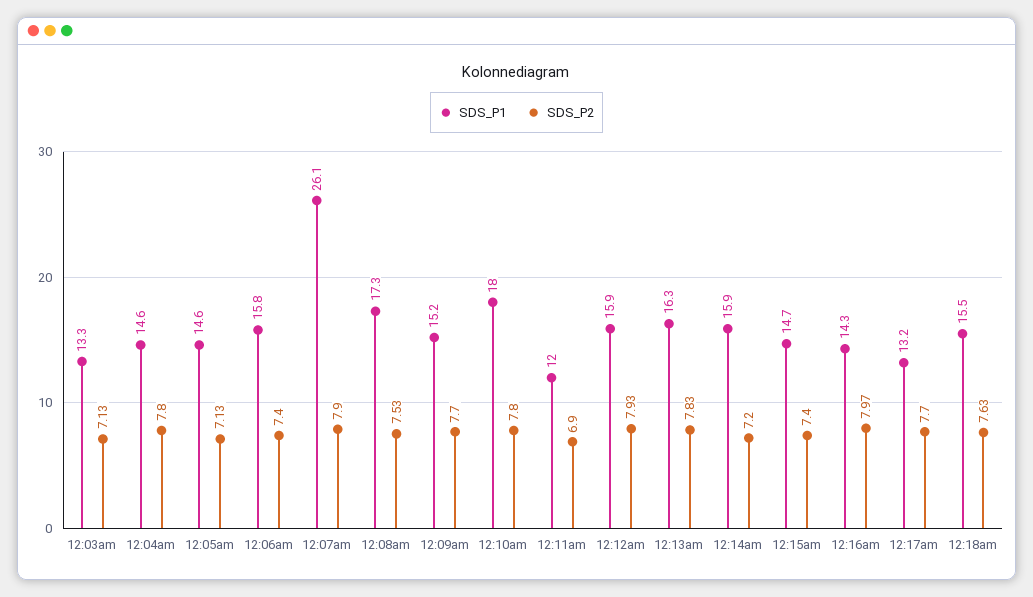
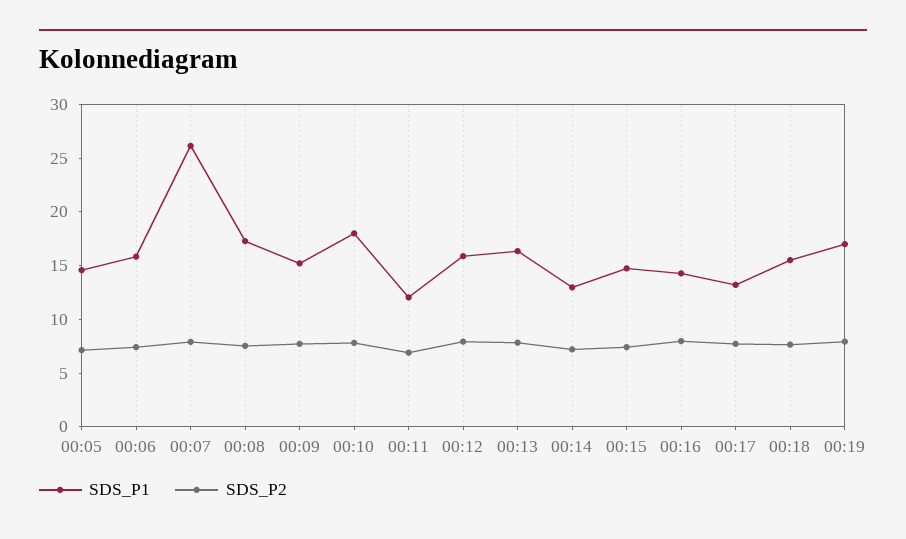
SDS_P1, 12:03am: 13.3 -> none
SDS_P2, 12:03am: 7.13 -> none
SDS_P1, 12:04am: 14.6 -> none
SDS_P2, 12:04am: 7.8 -> none
SDS_P1, 12:14am: 15.9 -> 13
SDS_P1, 00:19: none -> 17
SDS_P2, 00:19: none -> 8

